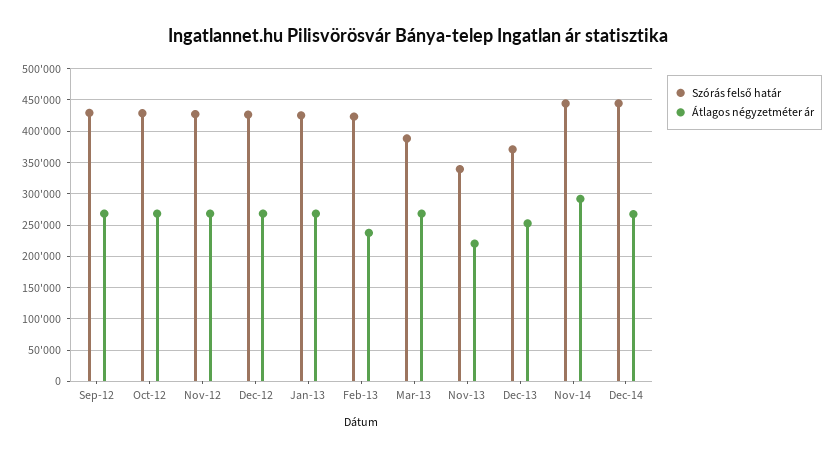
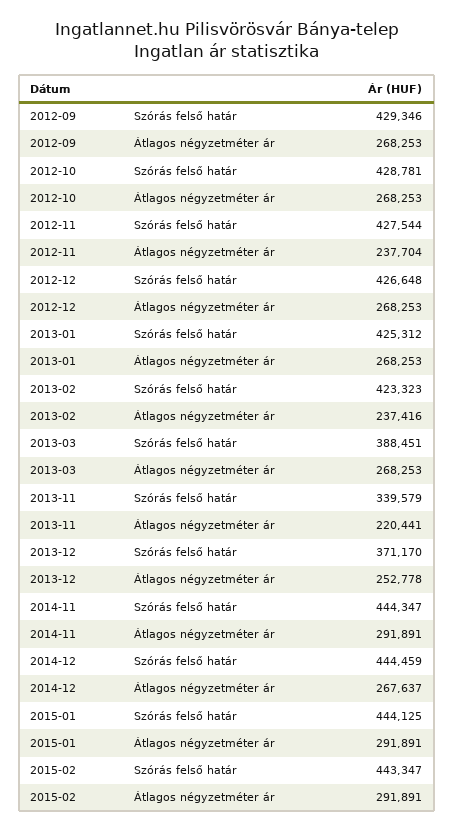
Átlagos négyzetméter ár, Nov-12: 270000 -> 237704
Szórás felső határ, 2015-01: none -> 444125
Átlagos négyzetméter ár, 2015-01: none -> 291891
Szórás felső határ, 2015-02: none -> 443347
Átlagos négyzetméter ár, 2015-02: none -> 291891

